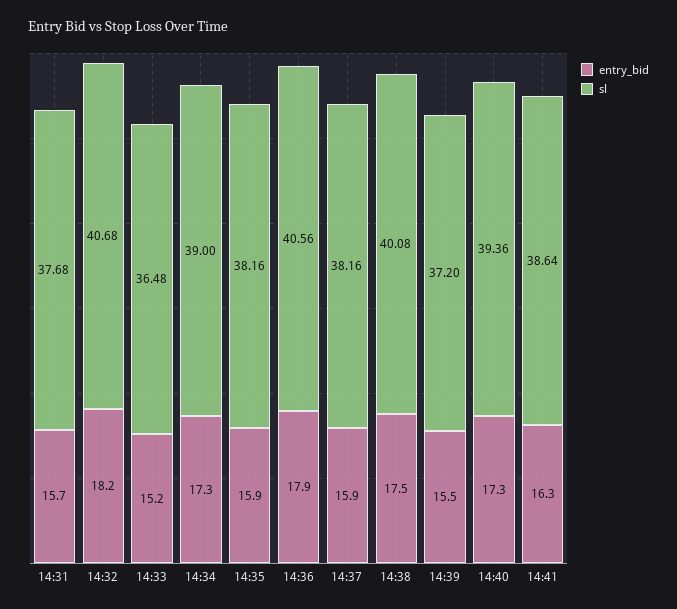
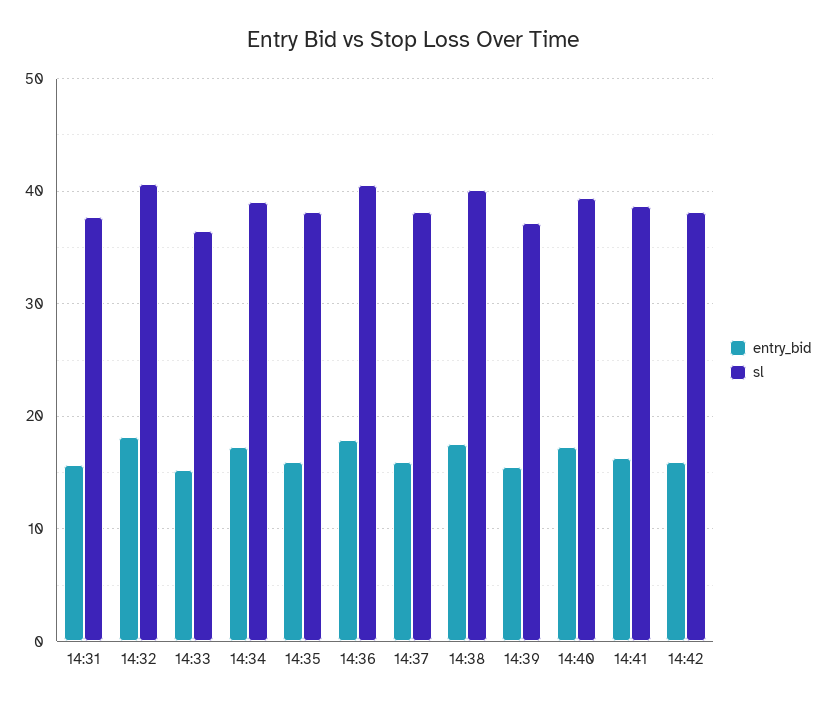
entry_bid, 14:42: none -> 16
sl, 14:42: none -> 38

